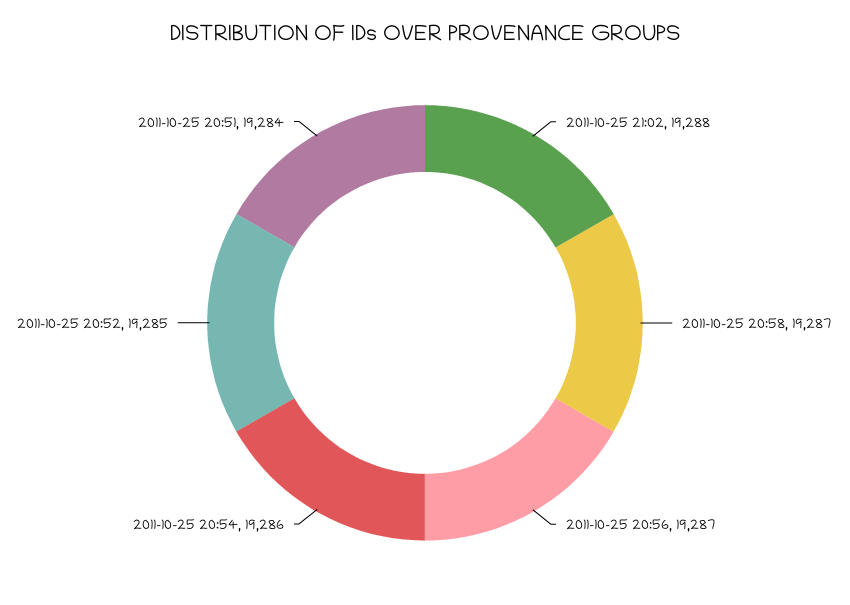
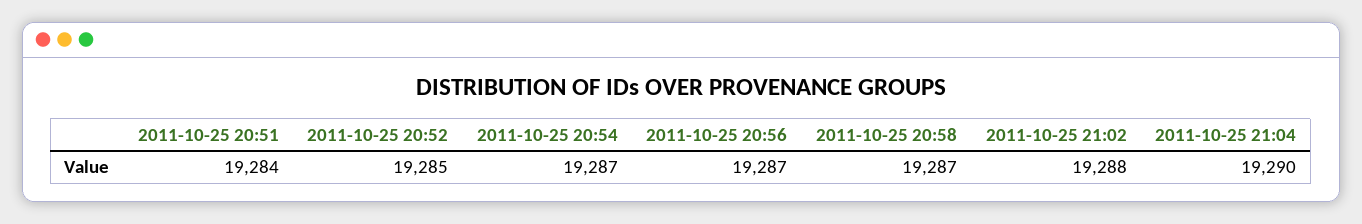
2011-10-25 20:54: 19286 -> 19287
2011-10-25 21:04: none -> 19290

